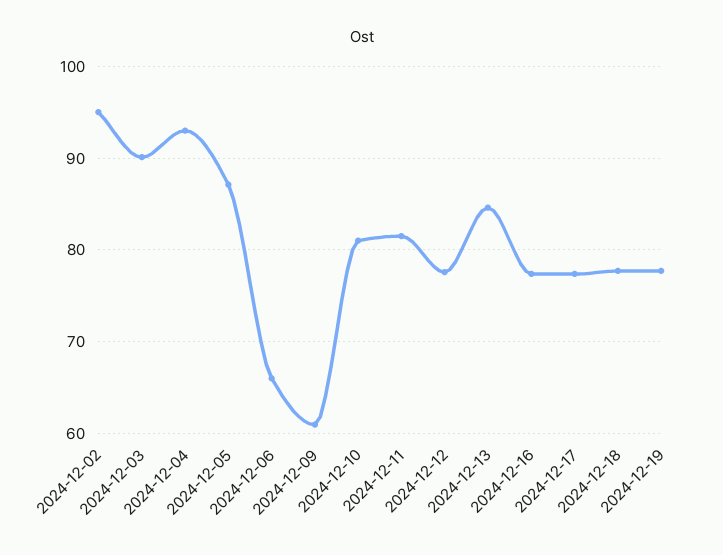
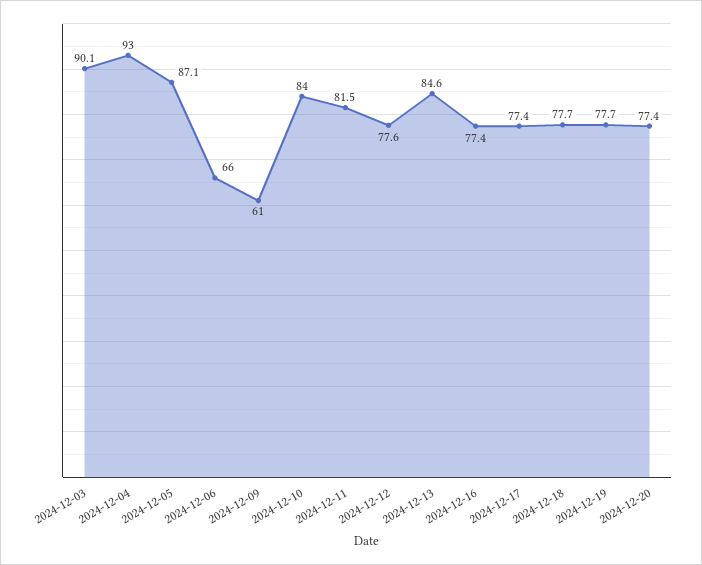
2024-12-02: 95 -> none
2024-12-10: 81 -> 84
2024-12-20: none -> 77.4

